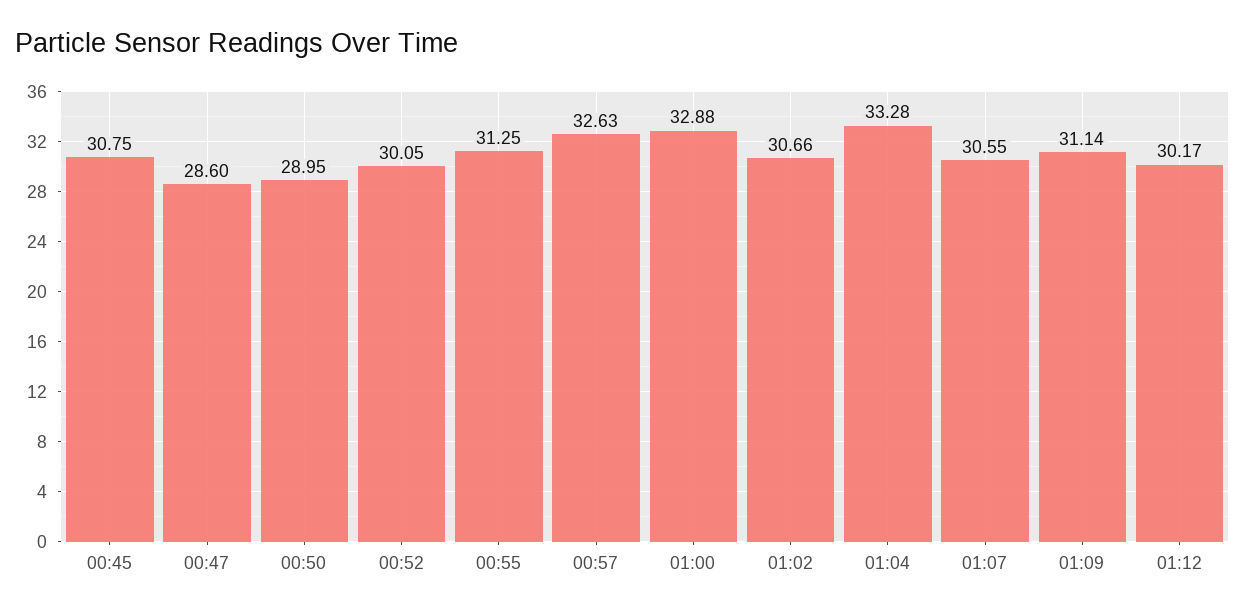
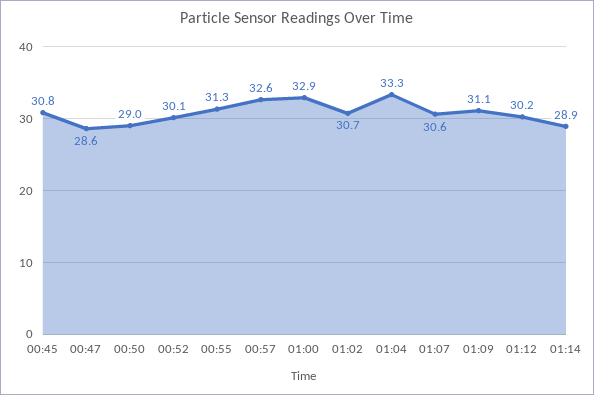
01:14: none -> 28.9

